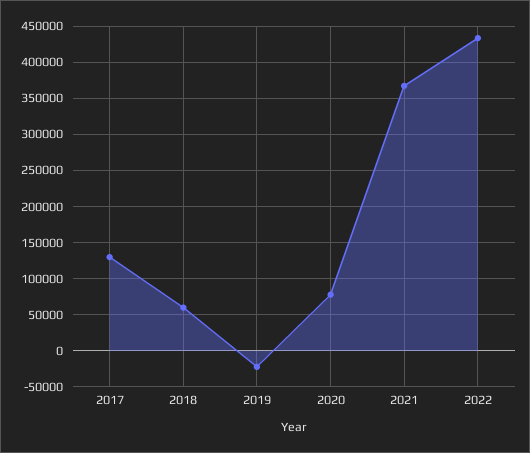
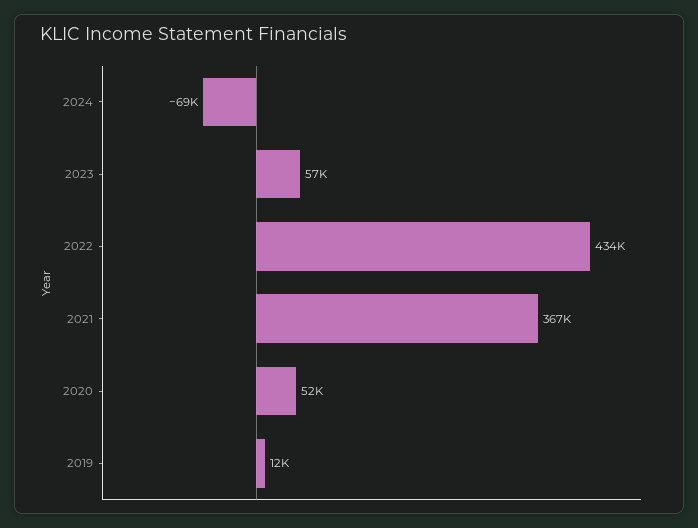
2017: 130000 -> none
2018: 60000 -> none
2019: -20000 -> 12000
2020: 80000 -> 52000
2024: none -> -69000
2023: none -> 57000

